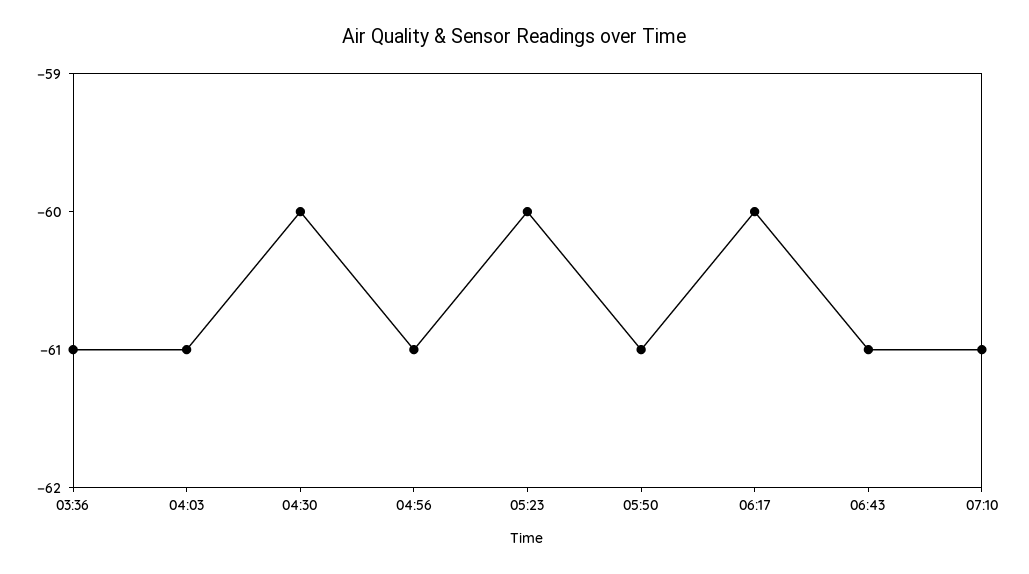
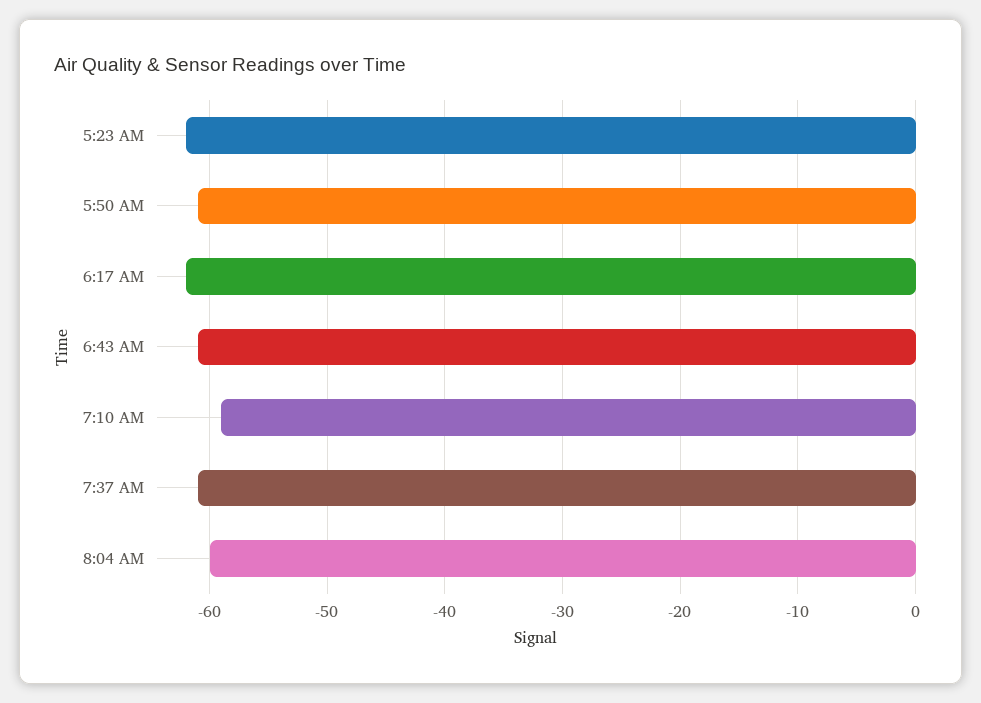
03:36: -61 -> none
04:03: -61 -> none
04:30: -60 -> none
04:56: -61 -> none
05:23: -60 -> -62
06:17: -60 -> -62
07:10: -61 -> -59
7:37 AM: none -> -61
8:04 AM: none -> -60

